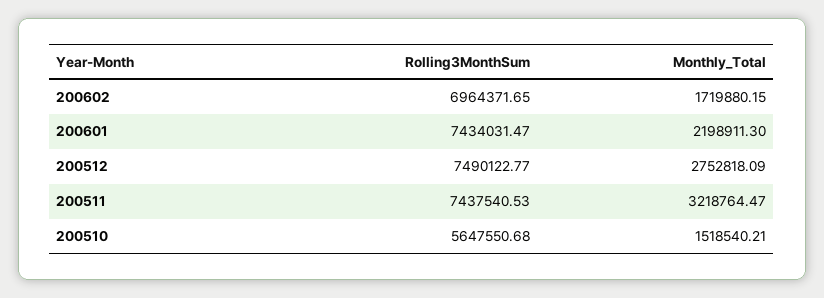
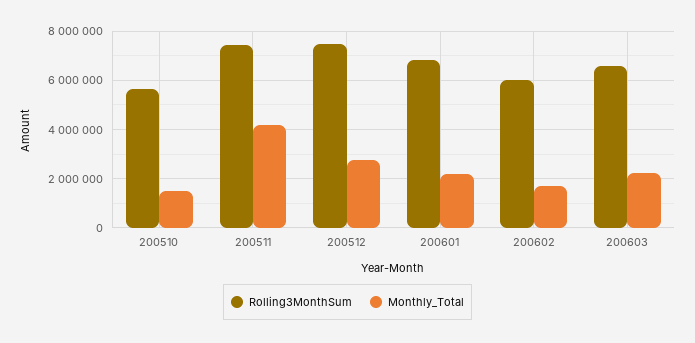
Rolling3MonthSum, 200602: 6964371.65 -> 6000000
Rolling3MonthSum, 200601: 7434031.47 -> 6750000
Monthly_Total, 200511: 3218764.47 -> 4250000
Rolling3MonthSum, 200603: none -> 6500000
Monthly_Total, 200603: none -> 2250000

